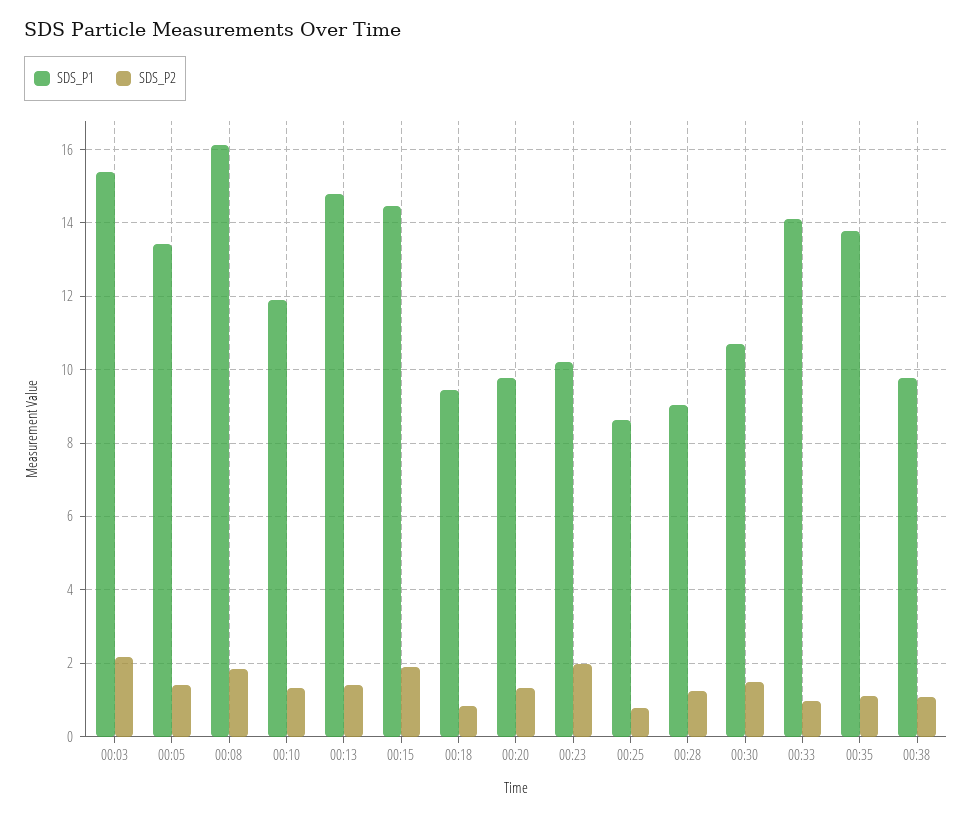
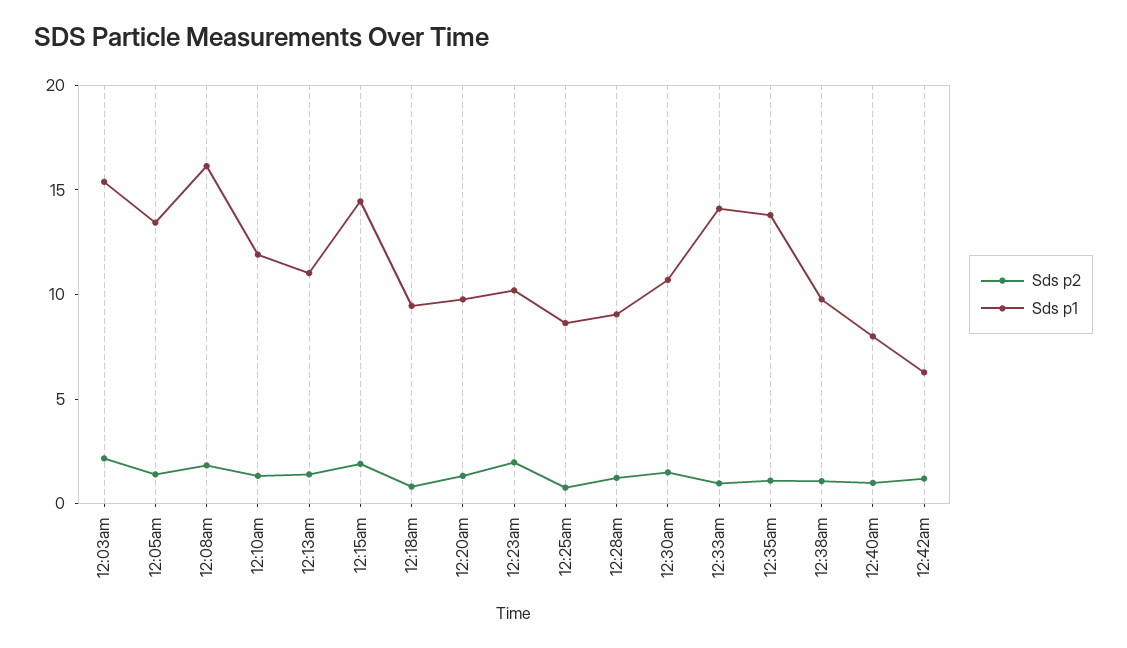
SDS_P1, 00:13: 14.8 -> 11
SDS_P2, 12:40am: none -> 1
SDS_P1, 12:40am: none -> 8
SDS_P2, 12:42am: none -> 1
SDS_P1, 12:42am: none -> 6

